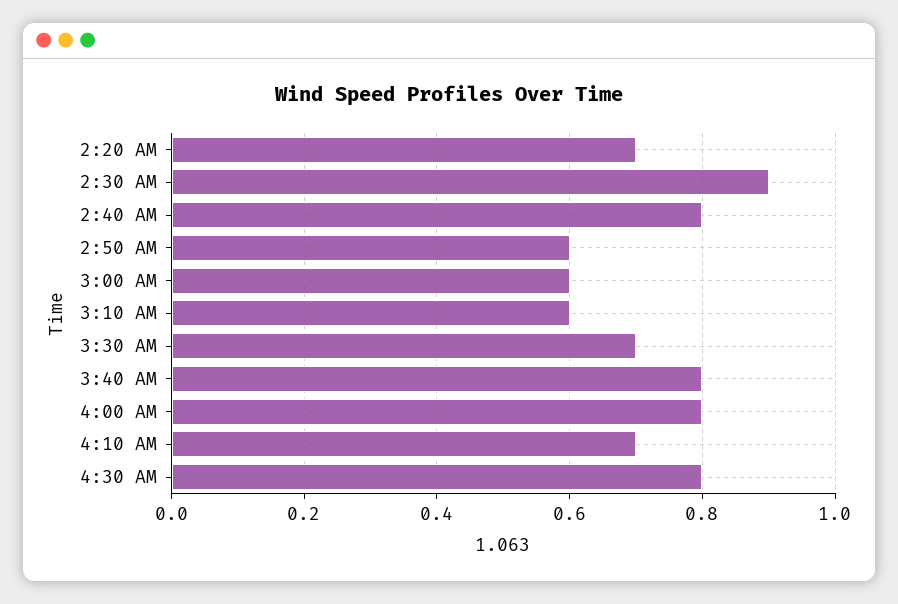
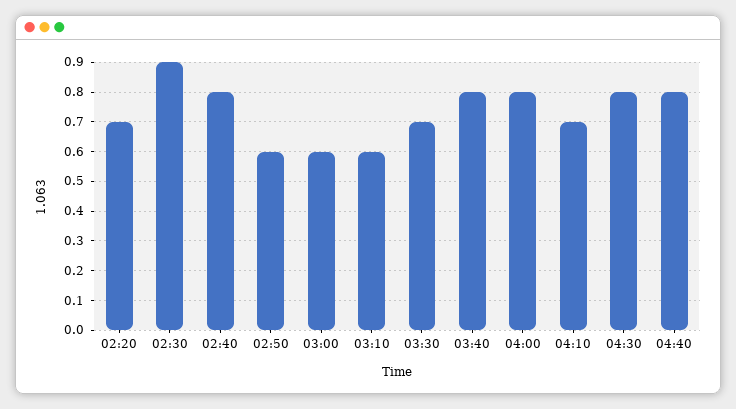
04:40: none -> 0.8

